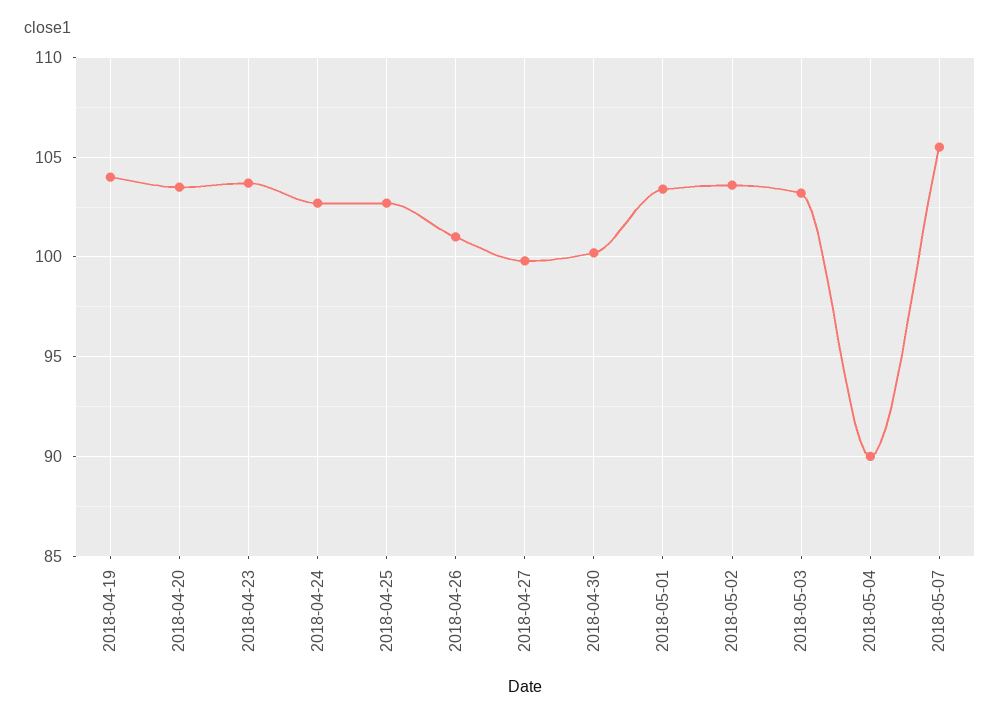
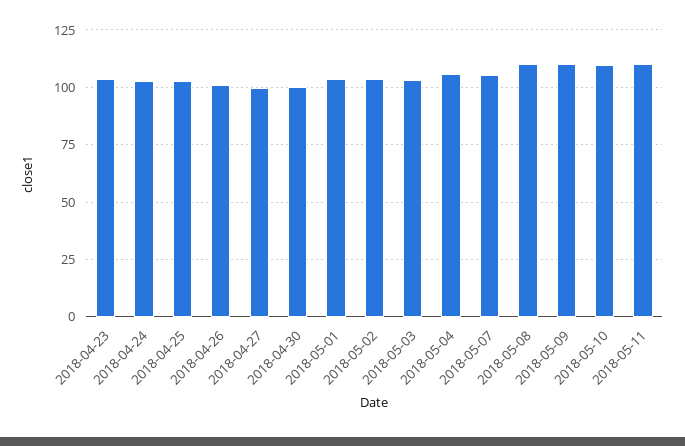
2018-04-19: 104 -> none
2018-04-20: 103.5 -> none
2018-05-04: 90 -> 105
2018-05-08: none -> 110
2018-05-09: none -> 110
2018-05-10: none -> 110
2018-05-11: none -> 110

